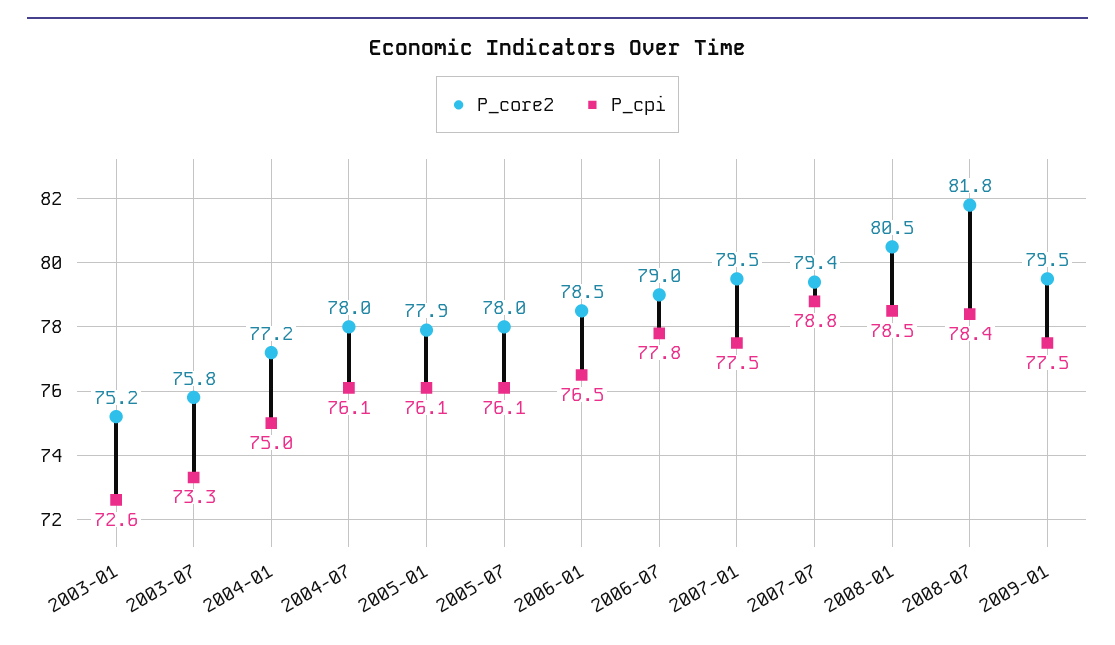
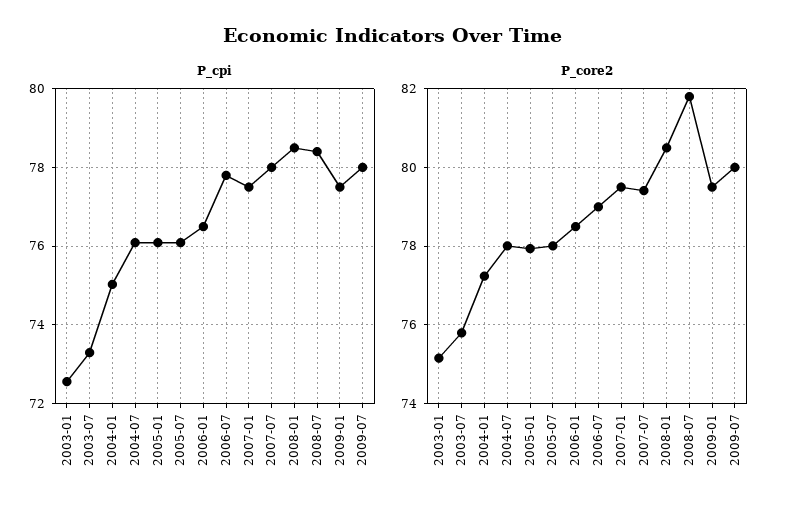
P_cpi, 2007-07: 78.8 -> 78
P_cpi, 2009-07: none -> 78
P_core2, 2009-07: none -> 80

